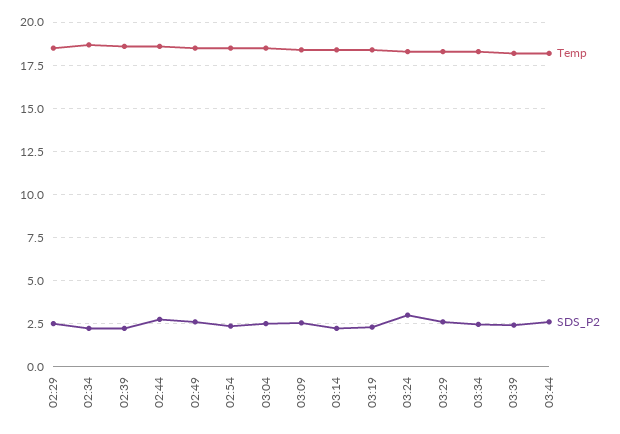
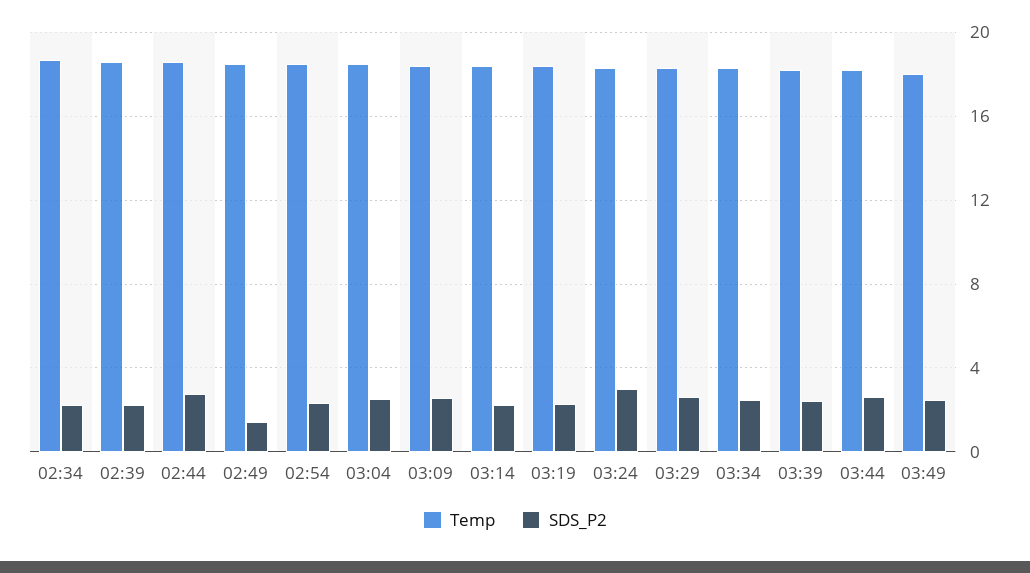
Temp, 02:29: 18.5 -> none
SDS_P2, 02:29: 2.5 -> none
SDS_P2, 02:49: 2.5 -> 1.5
Temp, 03:49: none -> 18
SDS_P2, 03:49: none -> 2.5

